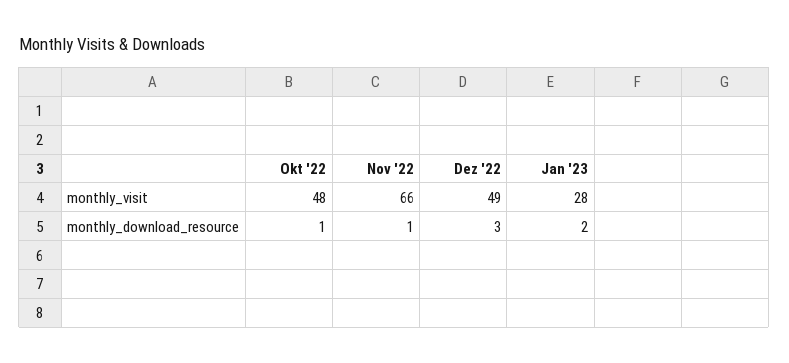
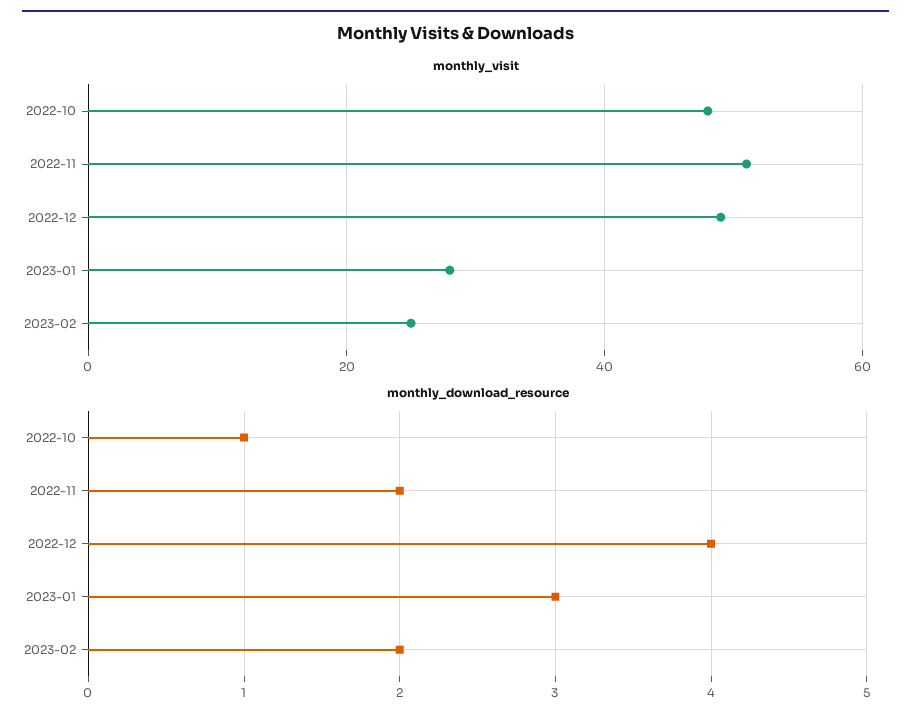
monthly_visit, Nov '22: 66 -> 50
monthly_download_resource, Nov '22: 1 -> 2
monthly_download_resource, Dez '22: 3 -> 4
monthly_download_resource, Jan '23: 2 -> 3
monthly_visit, 2023-02: none -> 25
monthly_download_resource, 2023-02: none -> 2

